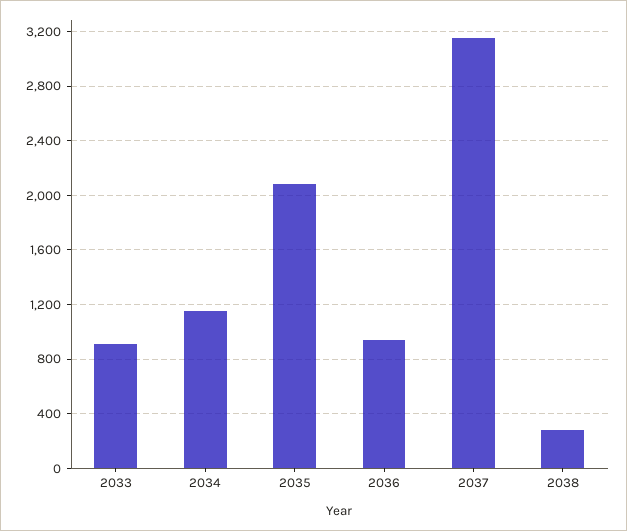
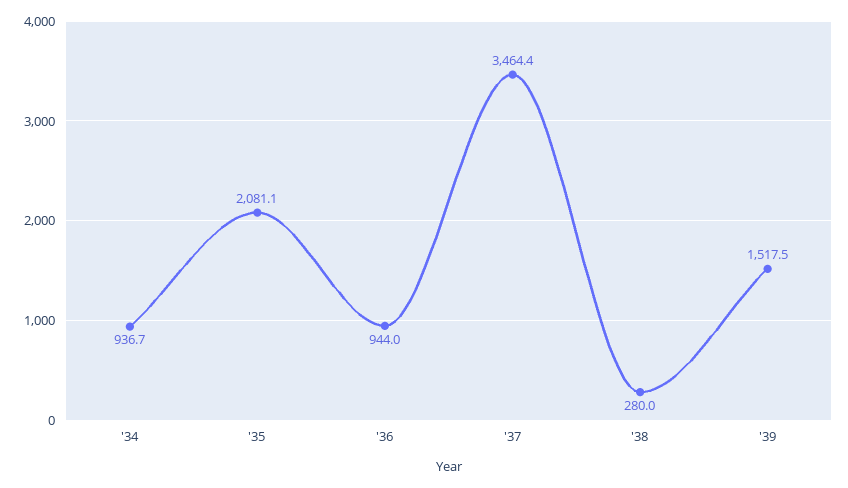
2033: 900 -> none
2034: 1150 -> 936.7
2037: 3150 -> 3464.4
'39: none -> 1517.5

